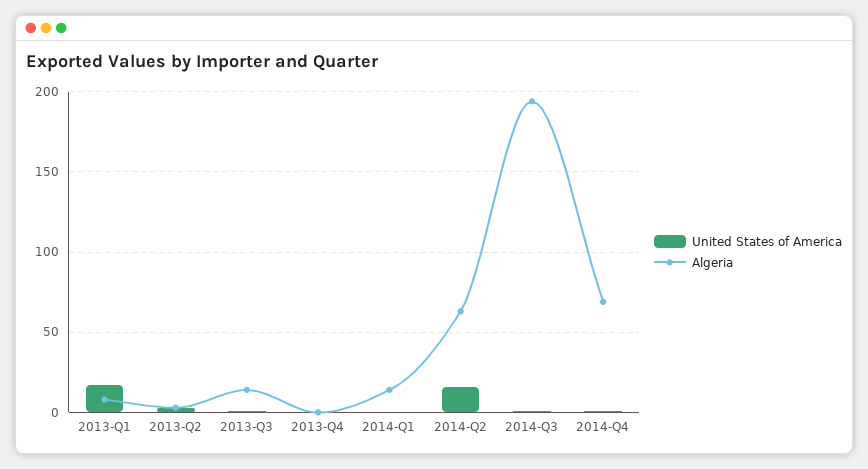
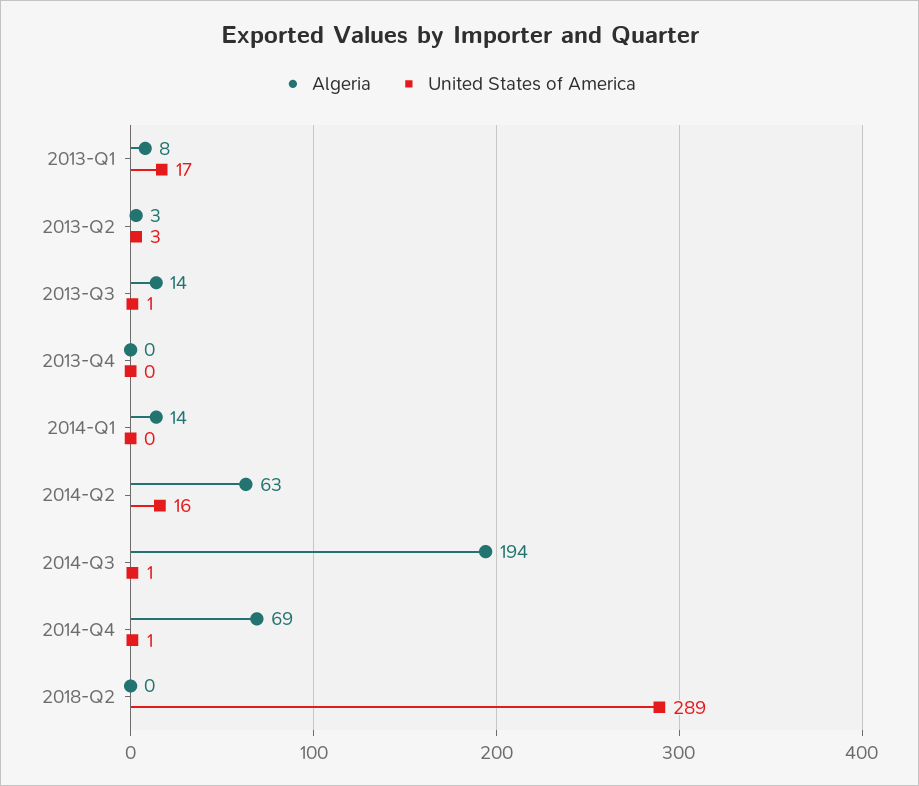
Algeria, 2018-Q2: none -> 0
United States of America, 2018-Q2: none -> 289

